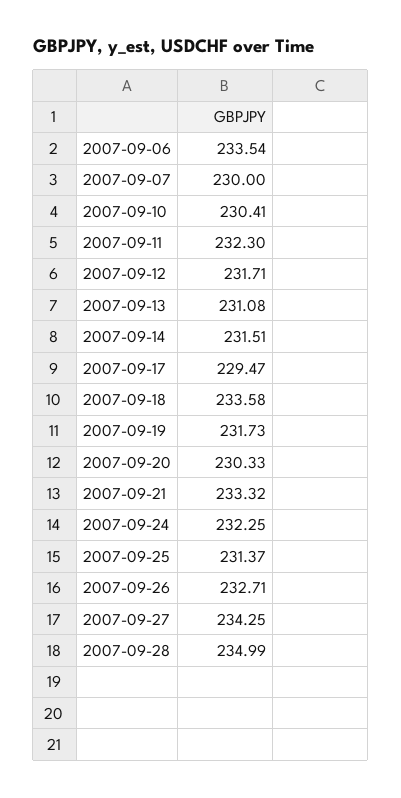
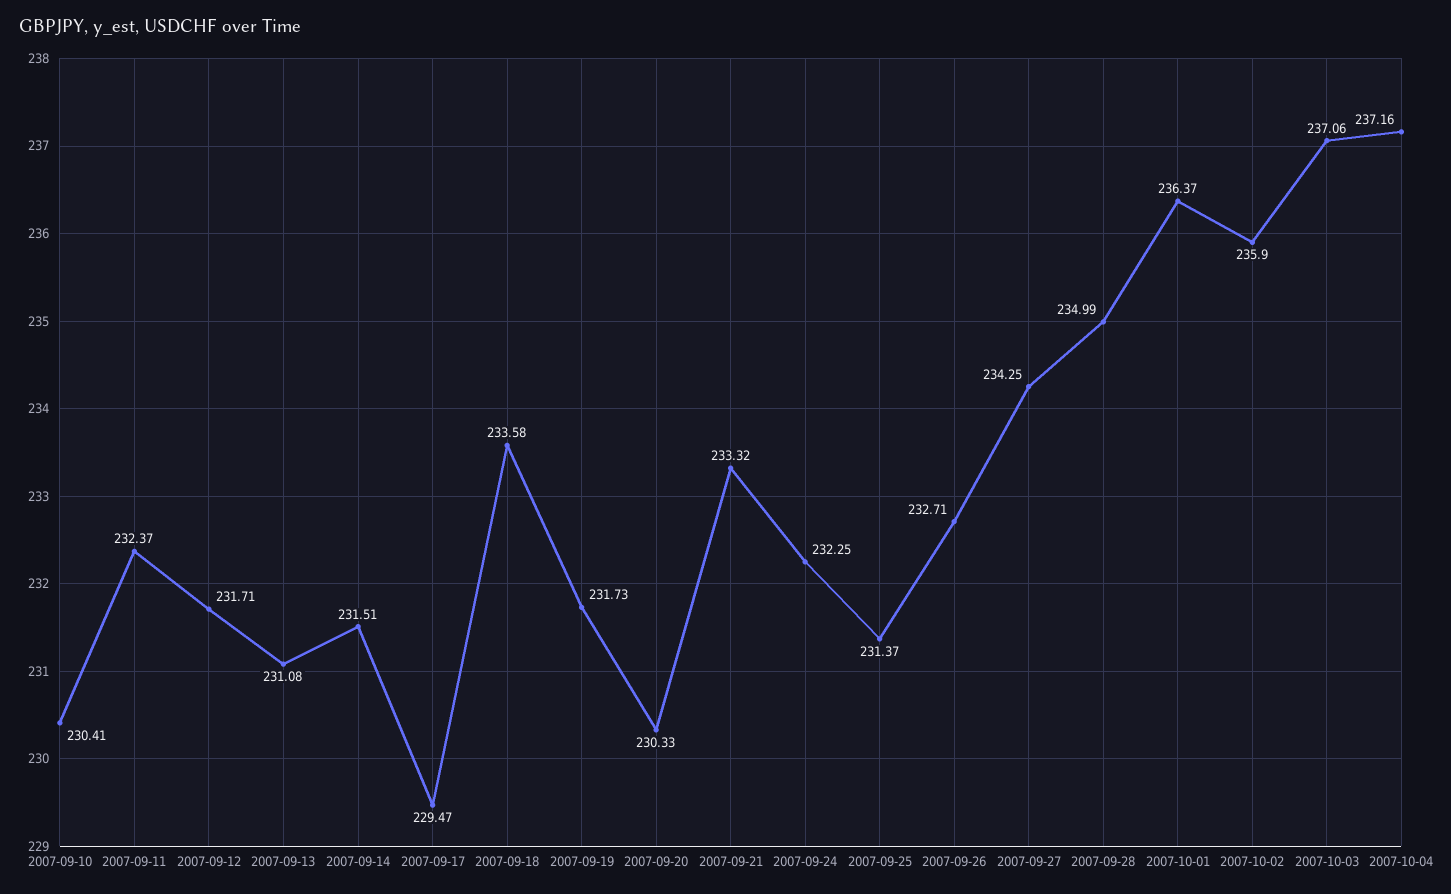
2007-09-06: 233.54 -> none
2007-09-07: 230 -> none
2007-09-11: 232.3 -> 232.37
2007-10-01: none -> 236.37
2007-10-02: none -> 235.9
2007-10-03: none -> 237.06
2007-10-04: none -> 237.16

